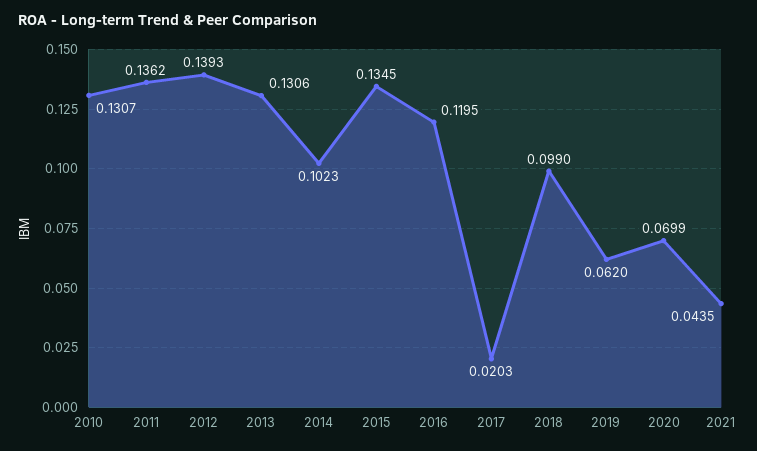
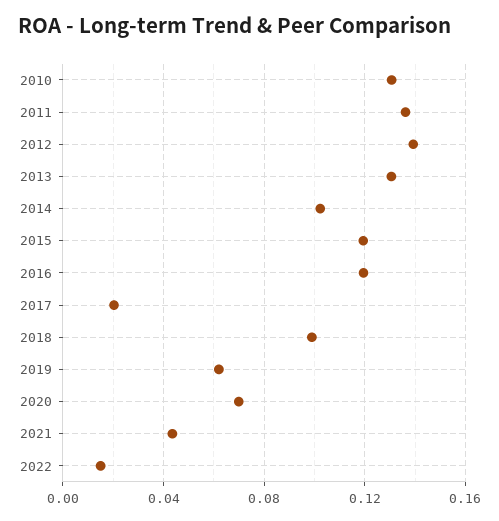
2015: 0.1345 -> 0.12
2022: none -> 0.015

